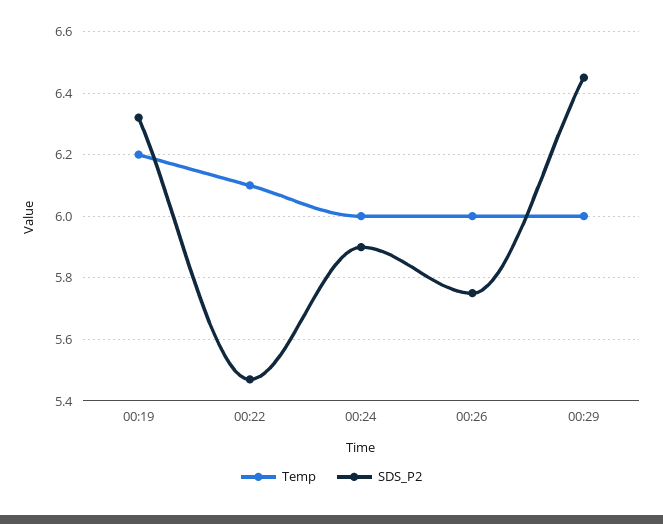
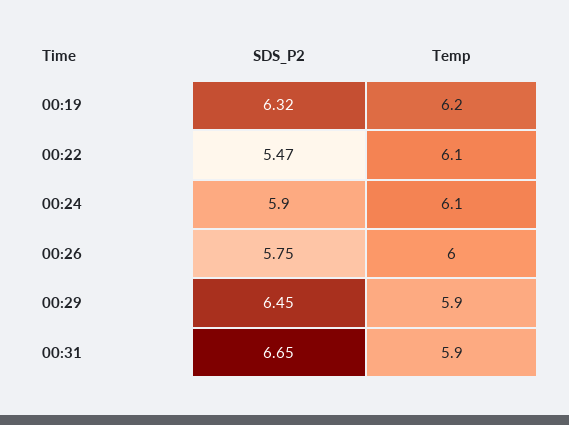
Temp, 00:24: 6 -> 6.1
Temp, 00:29: 6 -> 5.9
SDS_P2, 00:31: none -> 6.65
Temp, 00:31: none -> 5.9

